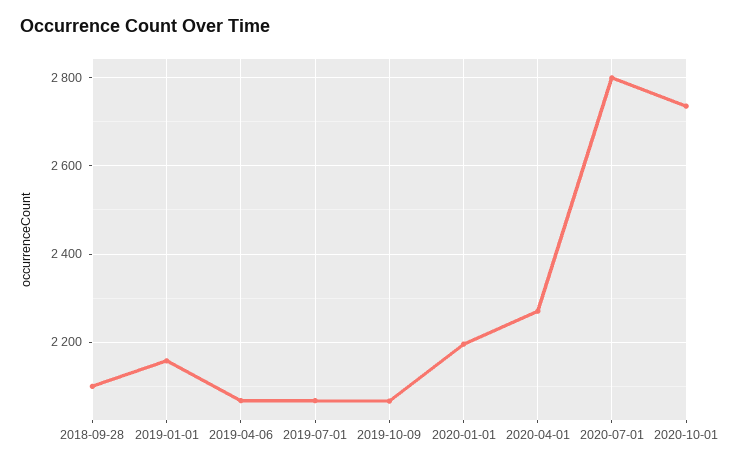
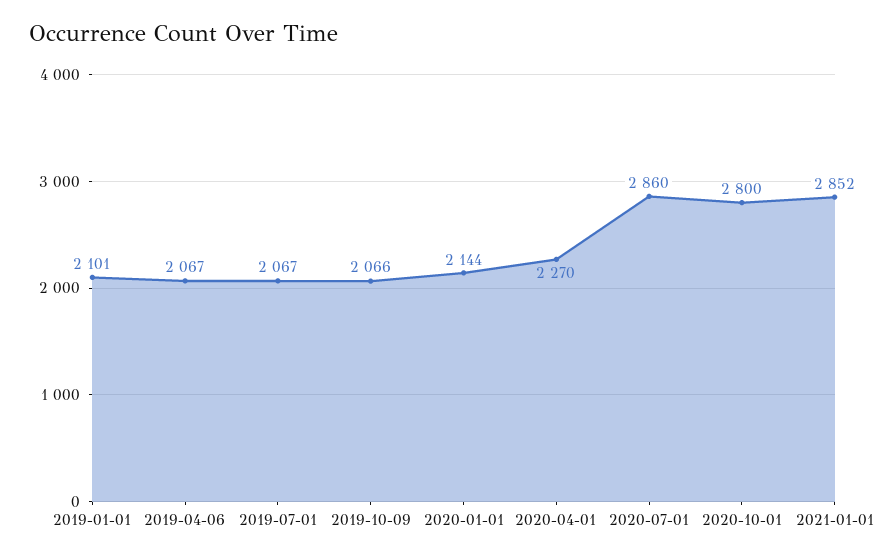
2018-09-28: 2100 -> none
2019-01-01: 2160 -> 2101
2020-01-01: 2200 -> 2144
2020-07-01: 2800 -> 2860
2020-10-01: 2740 -> 2800
2021-01-01: none -> 2852

